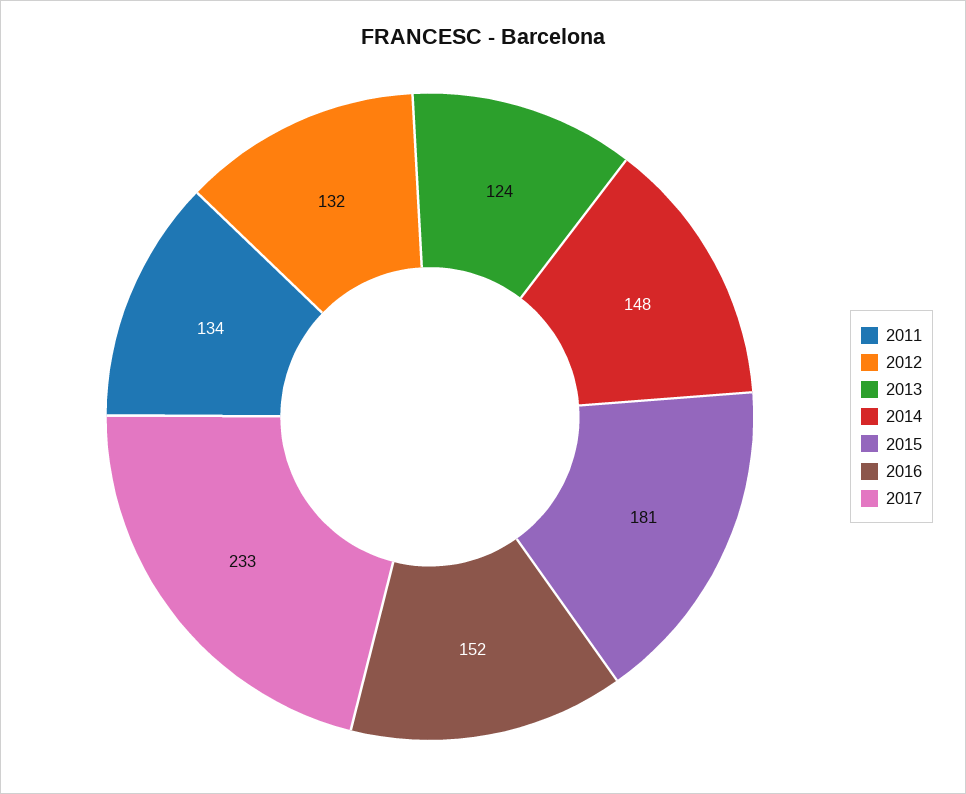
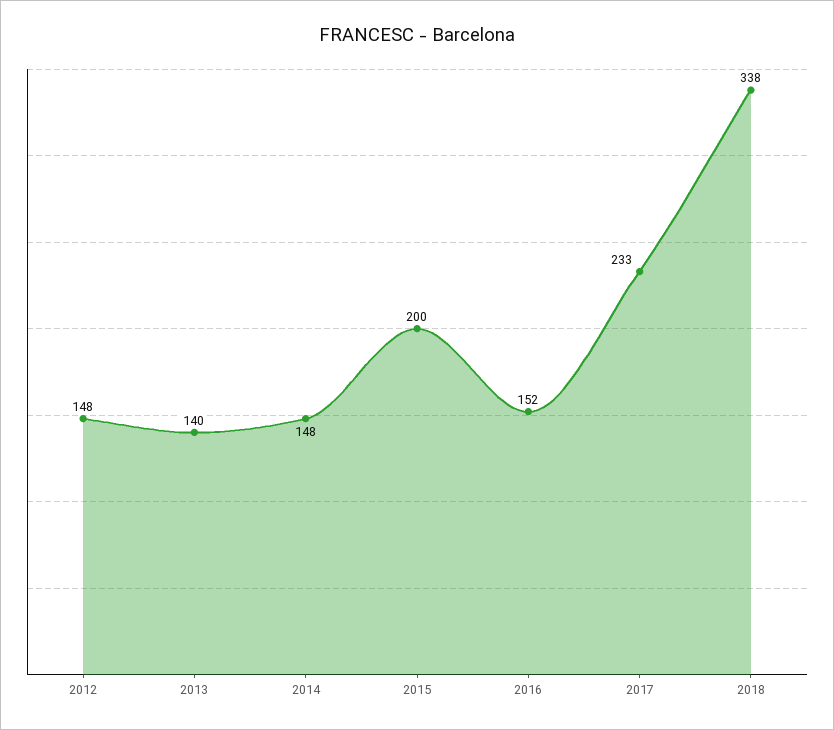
2011: 134 -> none
2012: 132 -> 148
2013: 124 -> 140
2015: 181 -> 200
2018: none -> 338

